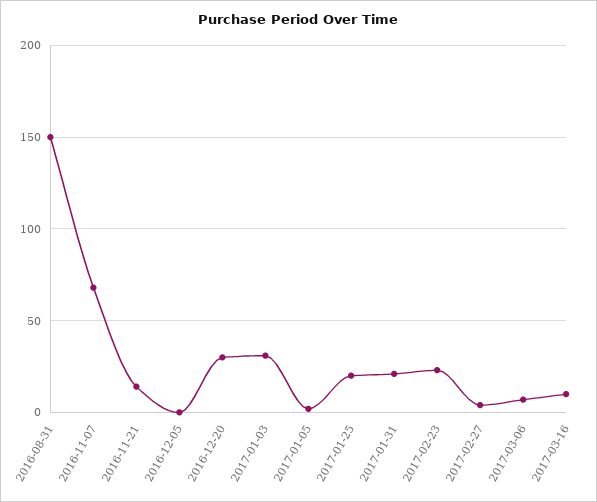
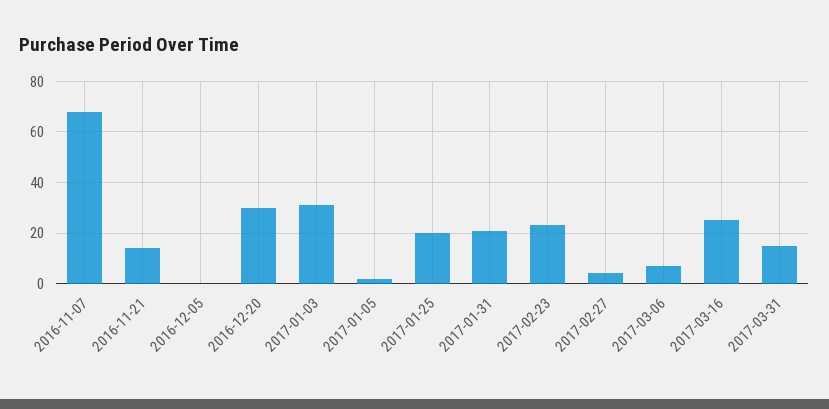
2016-08-31: 150 -> none
2017-03-16: 10 -> 25
2017-03-31: none -> 15

